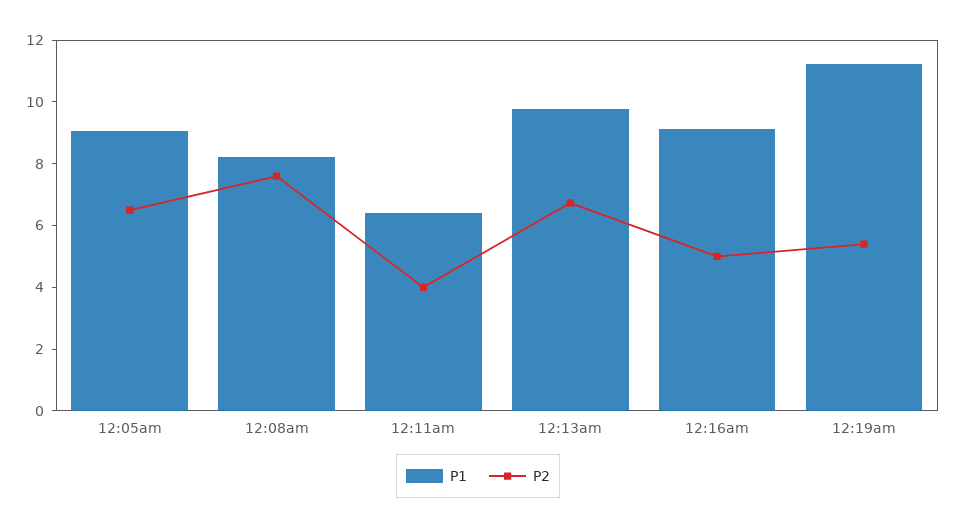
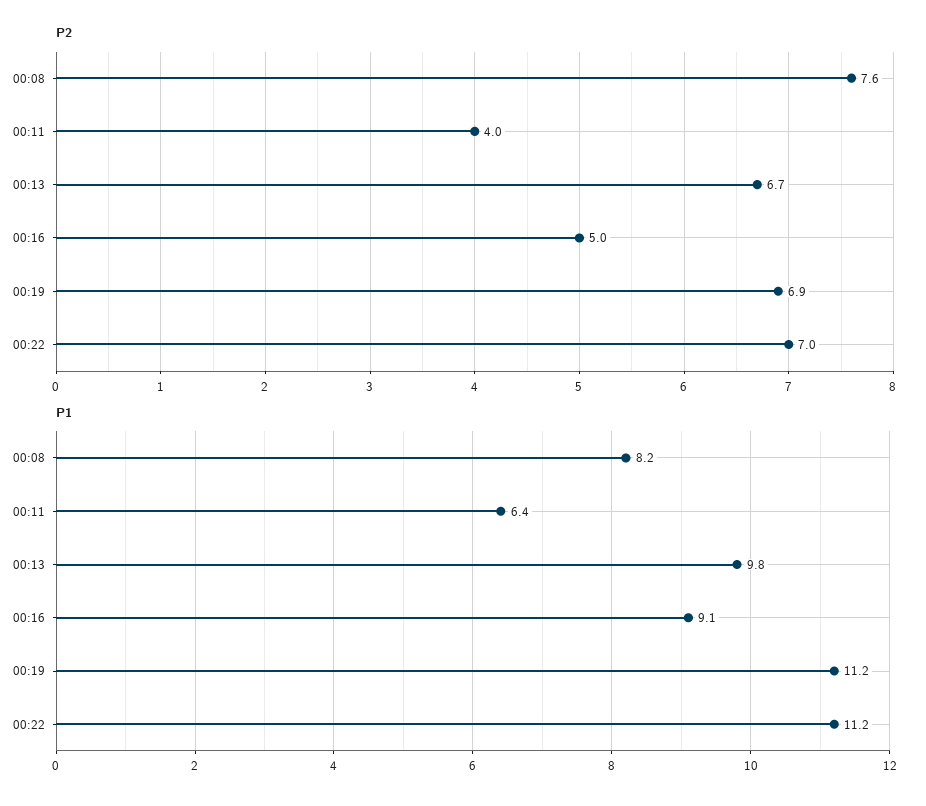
P1, 12:05am: 9 -> none
P2, 12:05am: 6.5 -> none
P2, 12:19am: 5.5 -> 6.9
P2, 00:22: none -> 7
P1, 00:22: none -> 11.2

